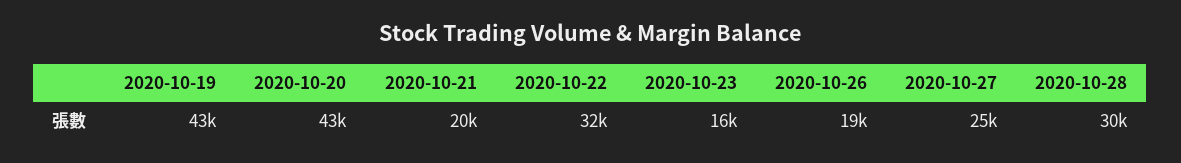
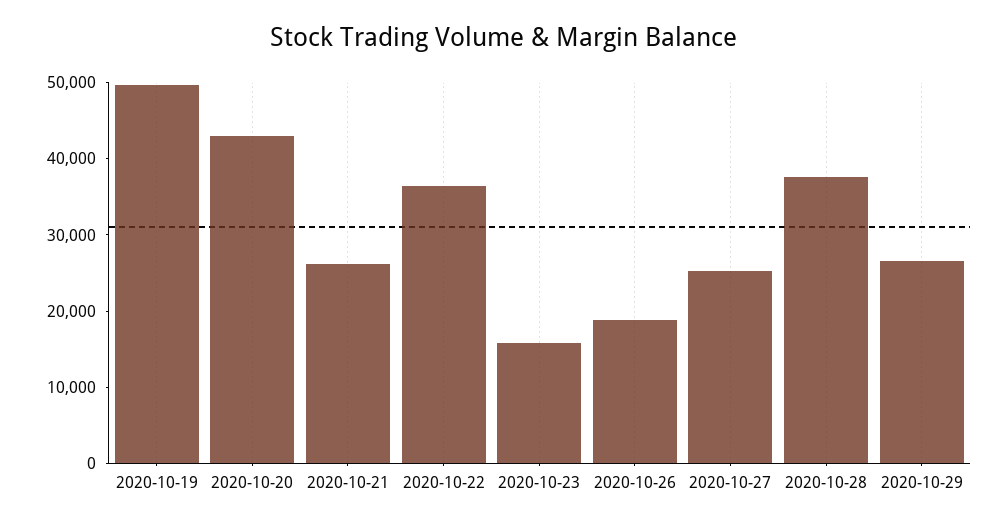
2020-10-19: 43000 -> 50000
2020-10-21: 20000 -> 26000
2020-10-22: 32000 -> 36000
2020-10-28: 30000 -> 38000
2020-10-29: none -> 26000

